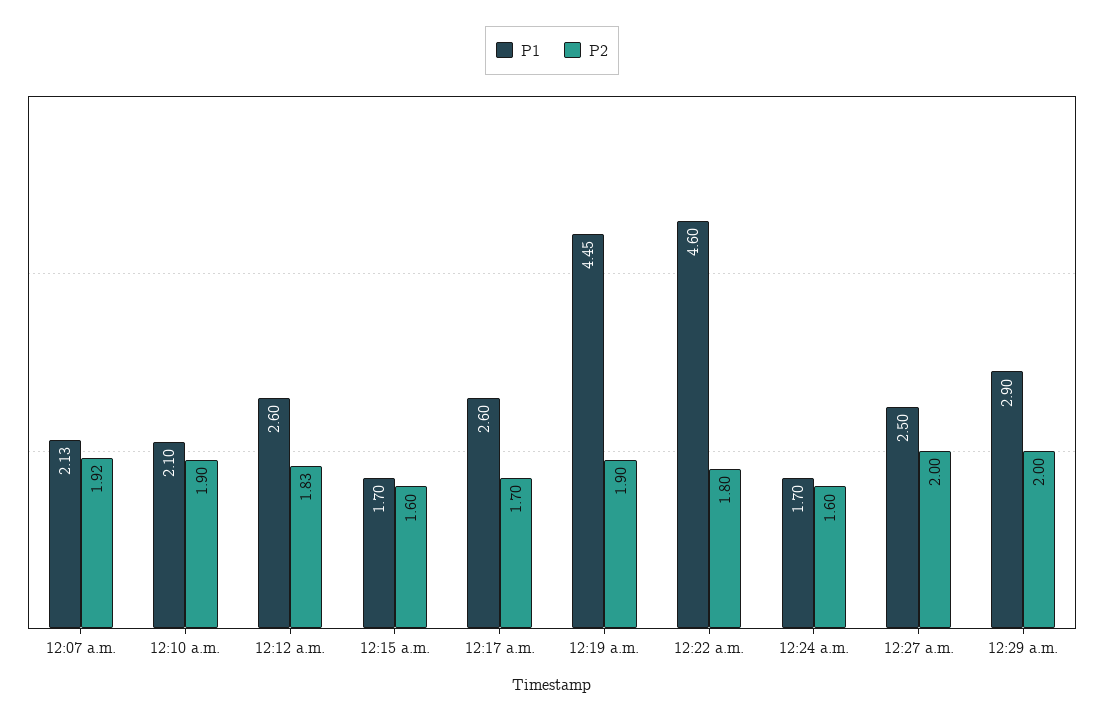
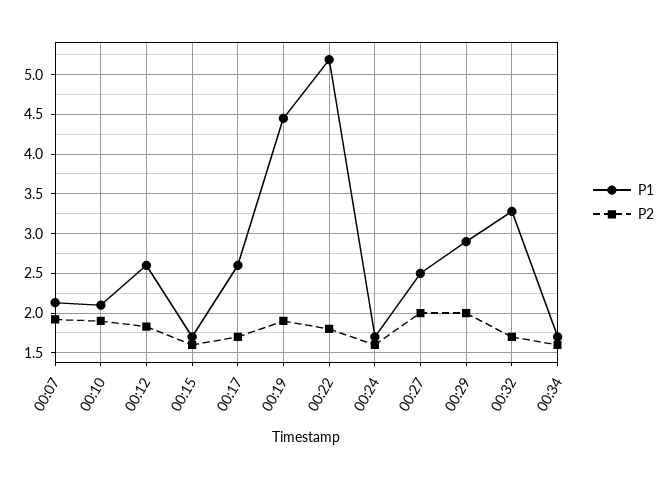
P1, 12:22 a.m.: 4.6 -> 5.2
P1, 00:32: none -> 3.3
P2, 00:32: none -> 1.7
P1, 00:34: none -> 1.7
P2, 00:34: none -> 1.6

